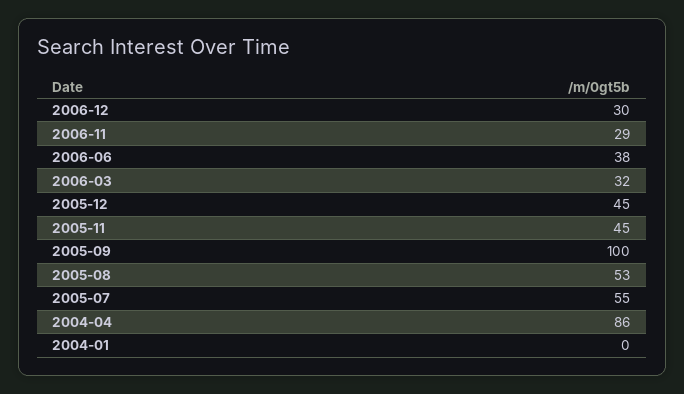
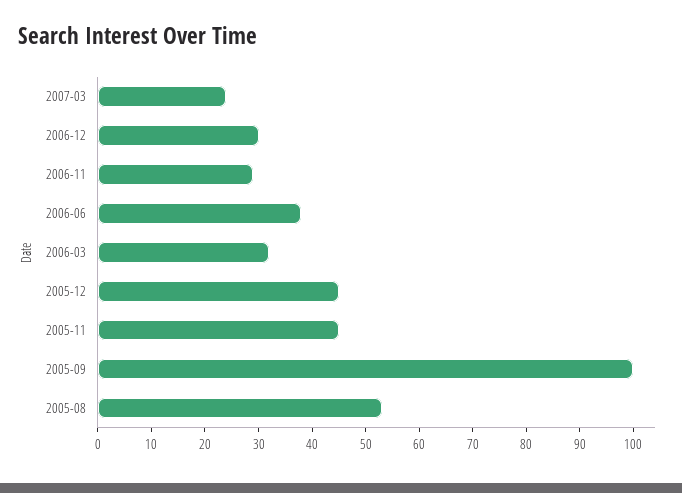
2005-07: 55 -> none
2004-04: 86 -> none
2004-01: 0 -> none
2007-03: none -> 25

